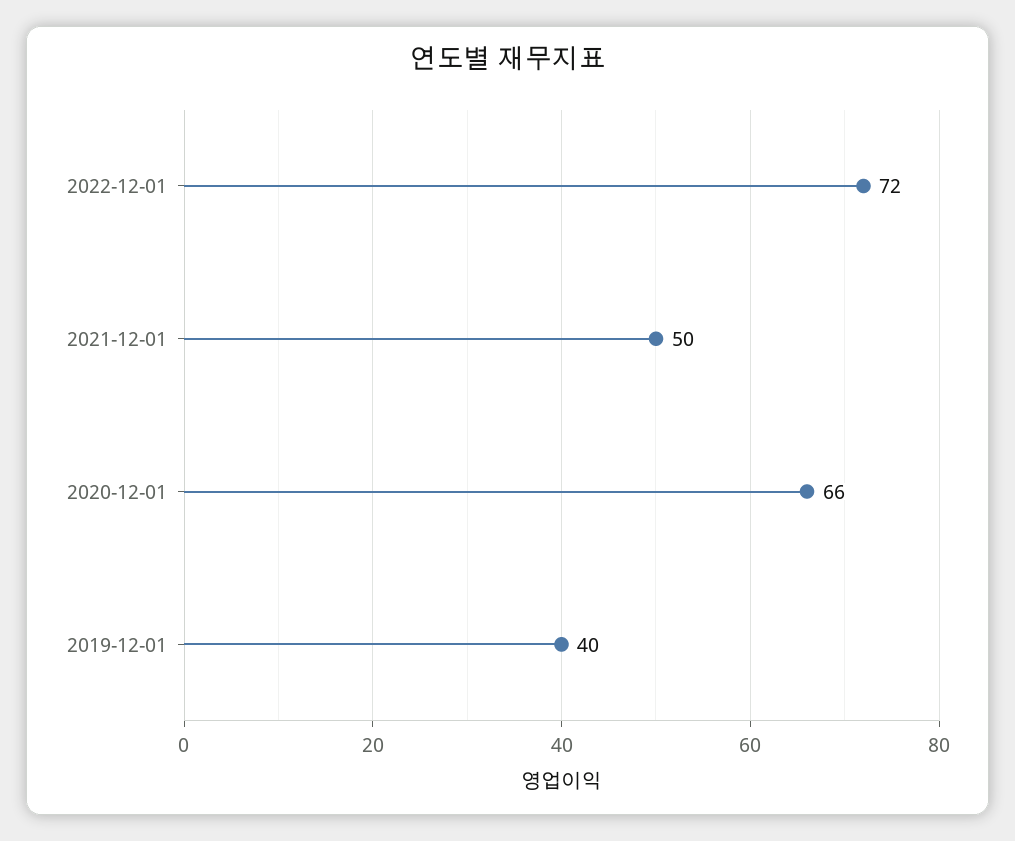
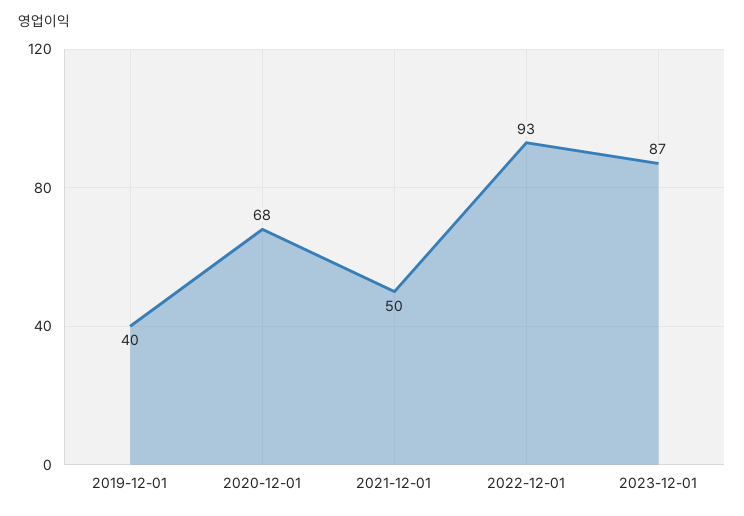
2022-12-01: 72 -> 93
2020-12-01: 66 -> 68
2023-12-01: none -> 87

